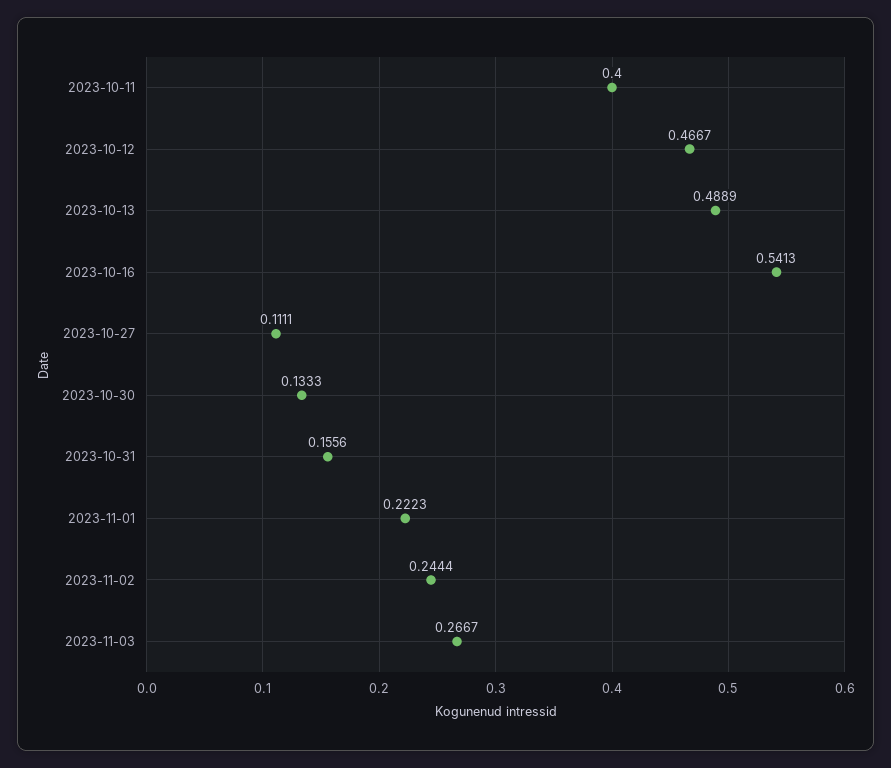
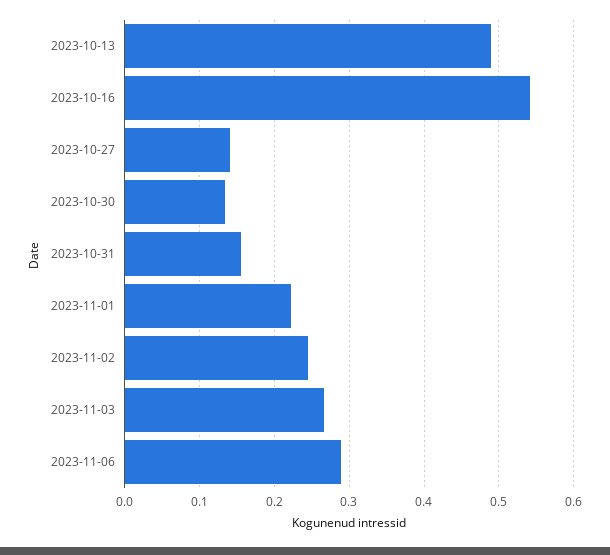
2023-10-11: 0.4 -> none
2023-10-12: 0.4667 -> none
2023-10-27: 0.1111 -> 0.14
2023-11-06: none -> 0.29

